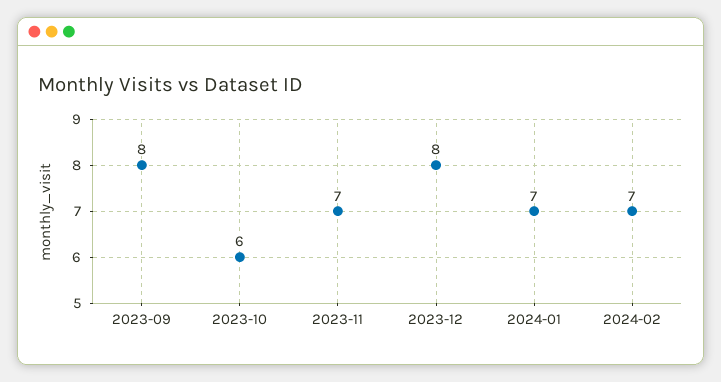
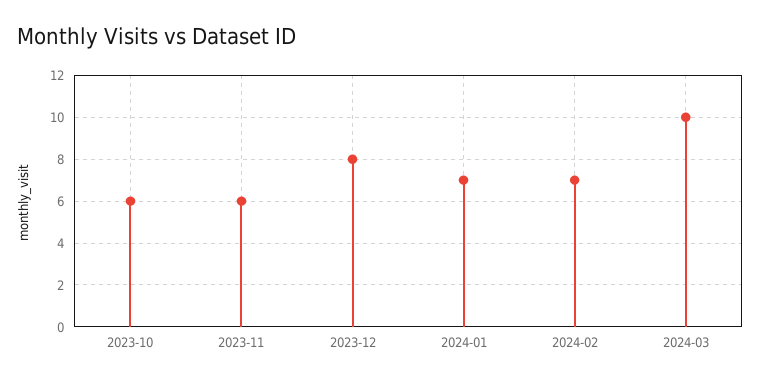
2023-09: 8 -> none
2023-11: 7 -> 6
2024-03: none -> 10

